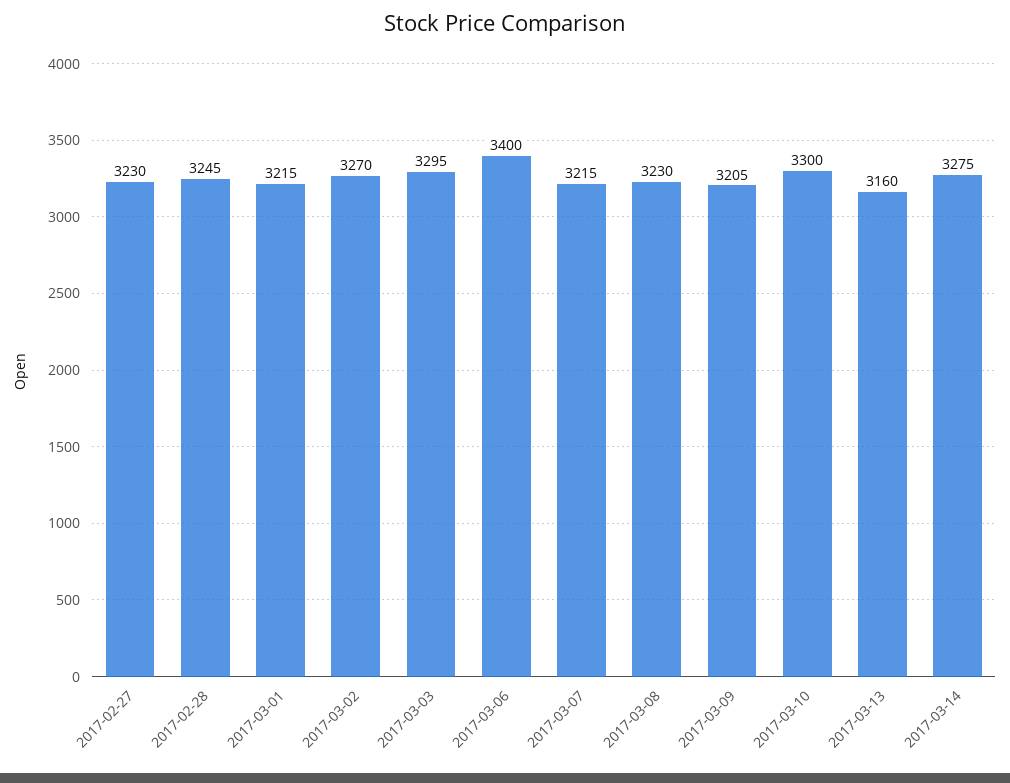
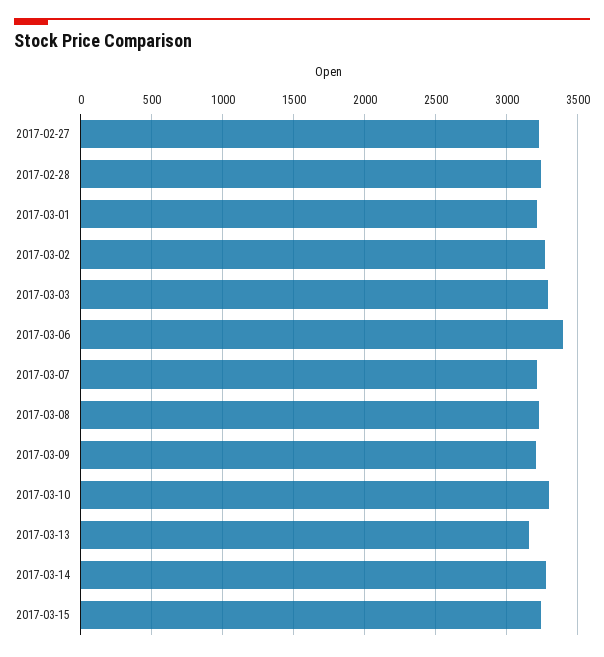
2017-03-15: none -> 3250

